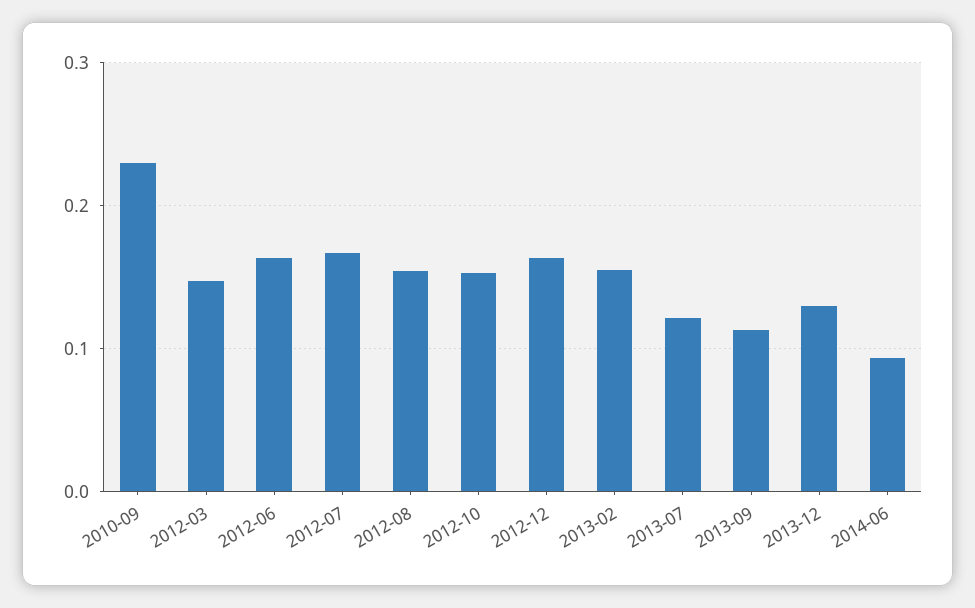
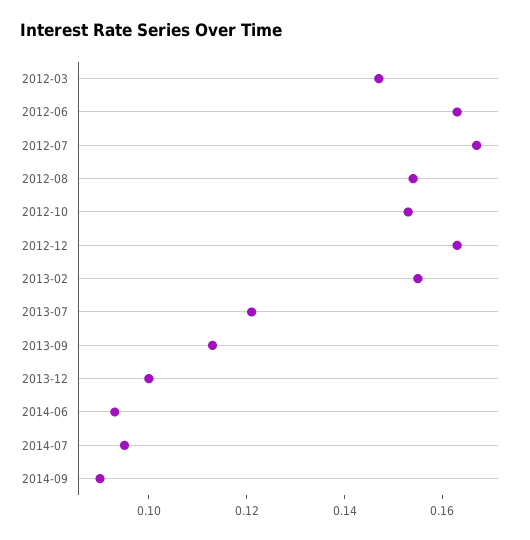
2010-09: 0.23 -> none
2013-12: 0.13 -> 0.1
2014-07: none -> 0.095
2014-09: none -> 0.09

